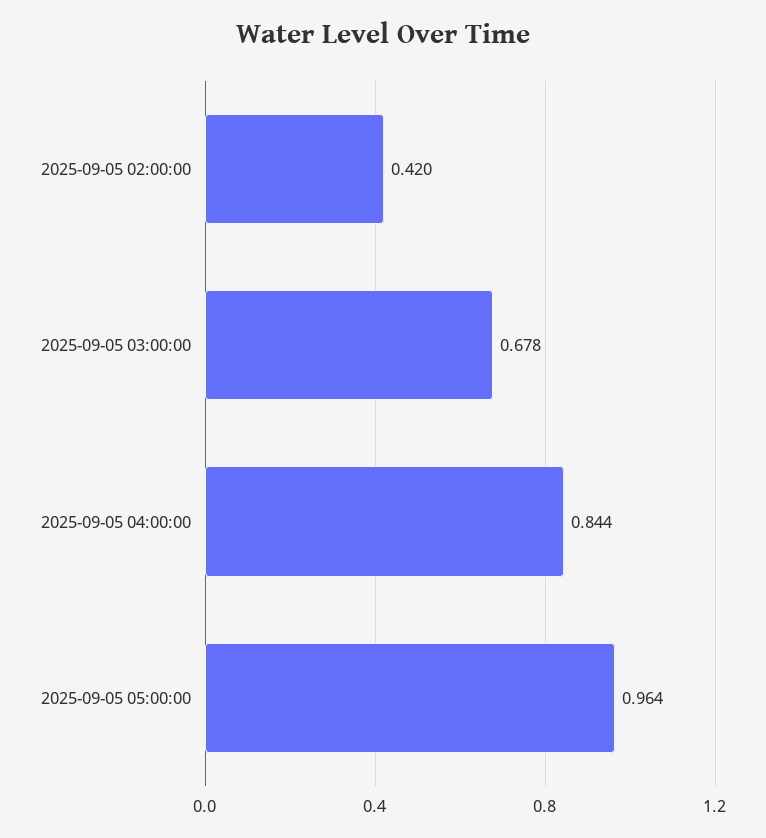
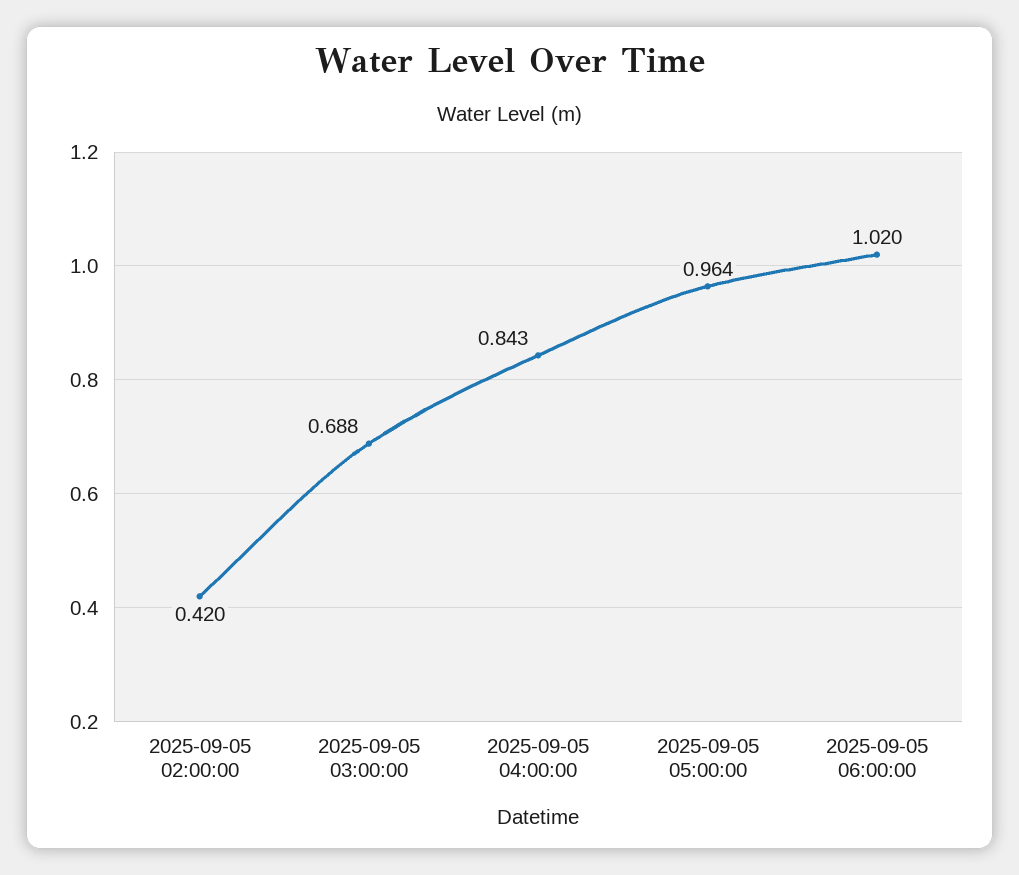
2025-09-05 03:00:00: 0.678 -> 0.688
2025-09-05 04:00:00: 0.844 -> 0.843
2025-09-05 06:00:00: none -> 1.02

